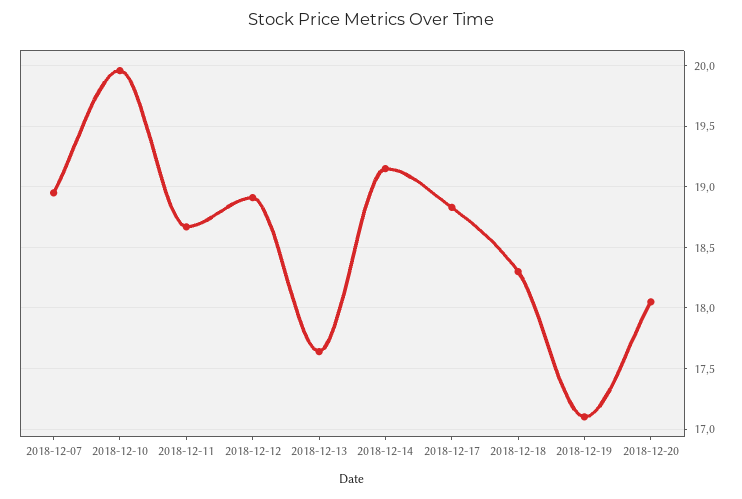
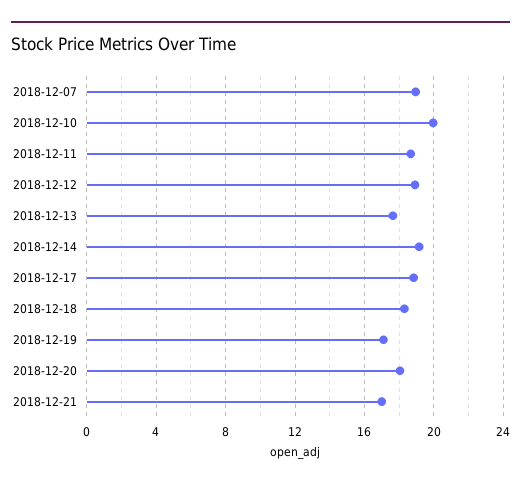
2018-12-21: none -> 17

